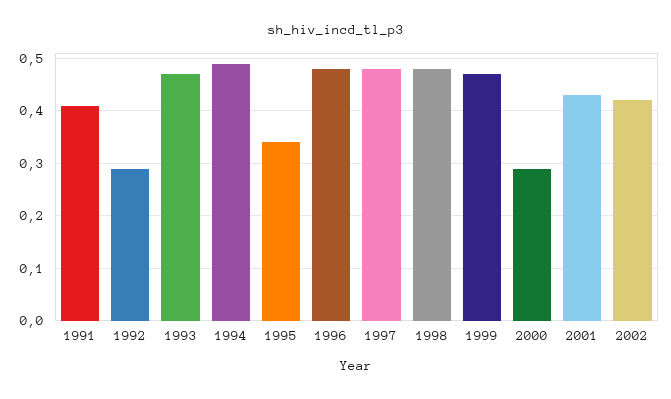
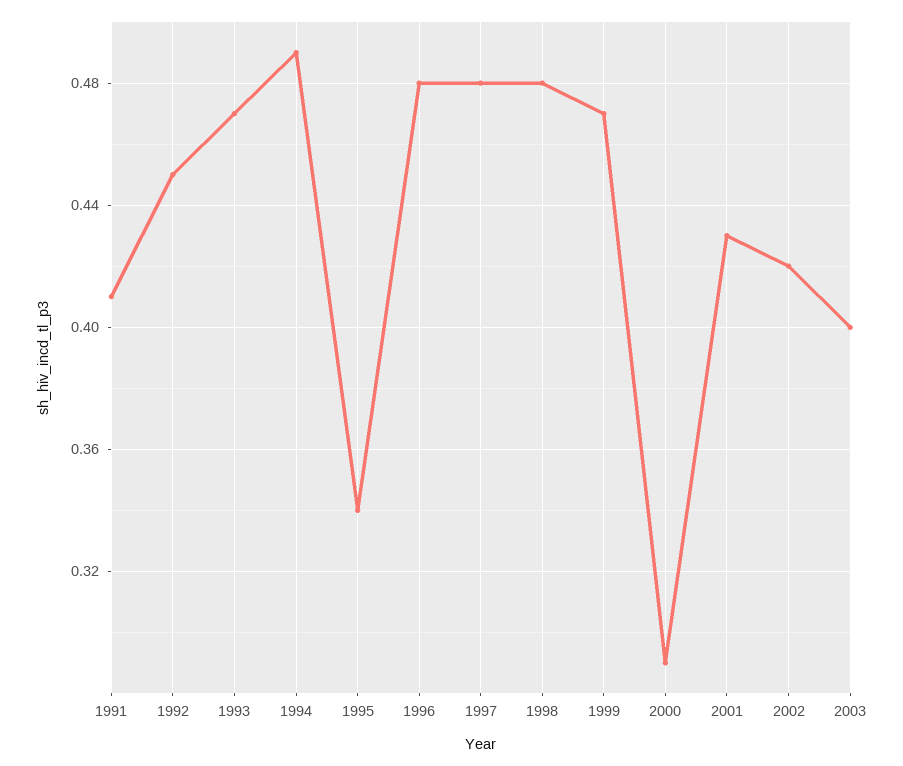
1992: 0.3 -> 0.45
2003: none -> 0.4

